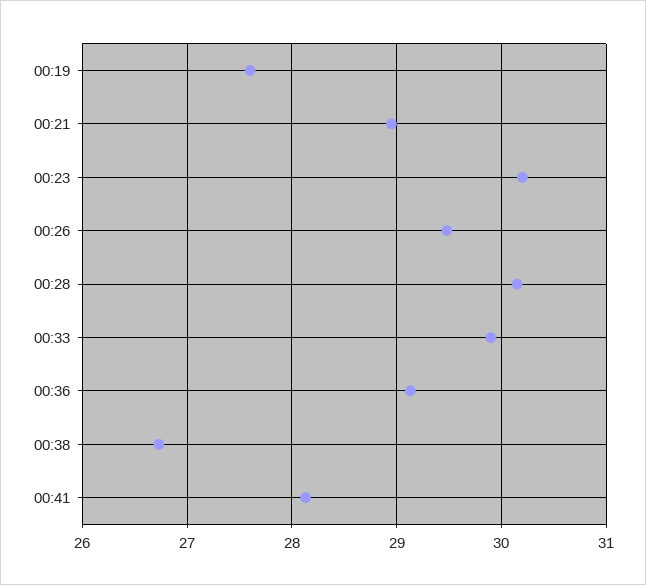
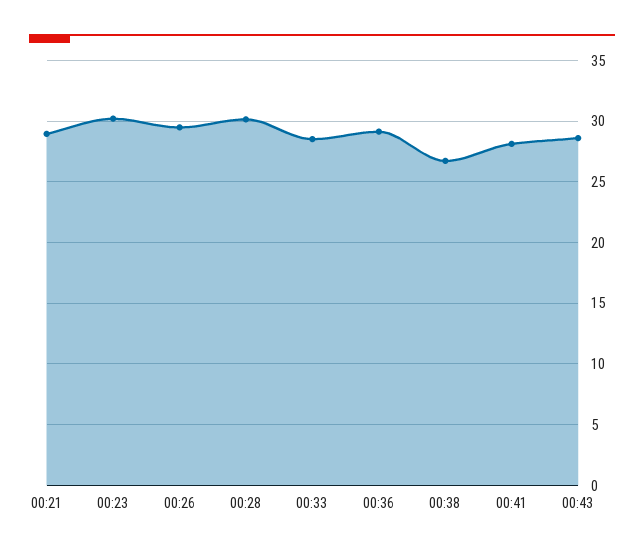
00:19: 27.6 -> none
00:33: 29.9 -> 28.5
00:43: none -> 28.5

